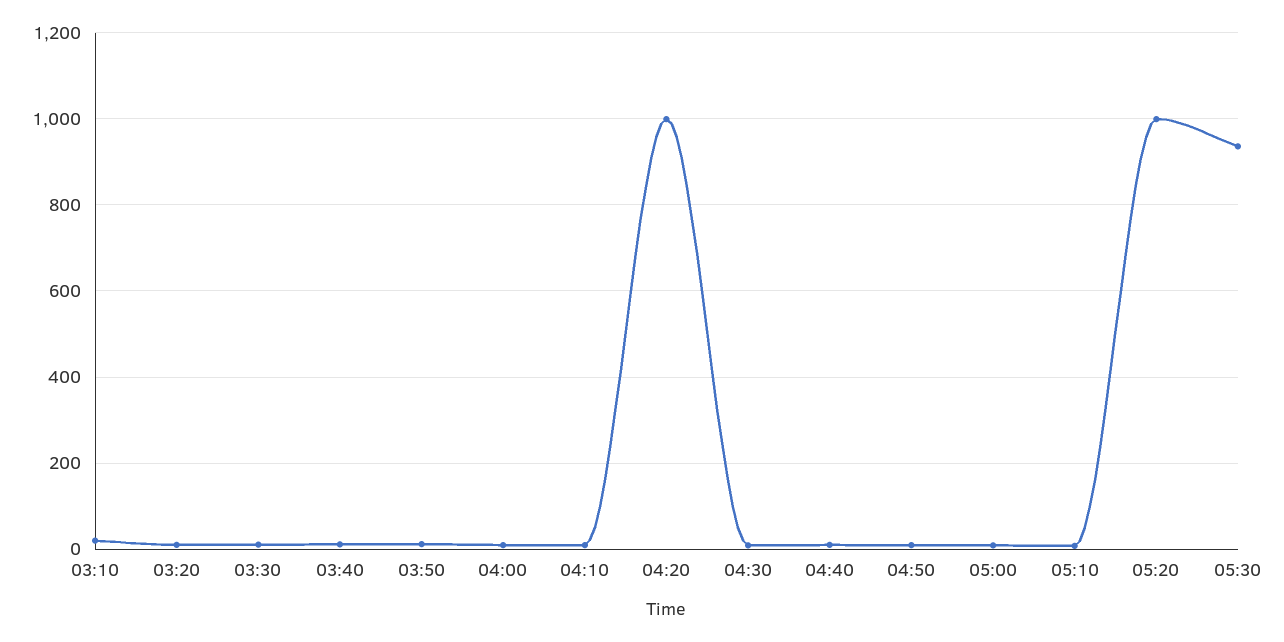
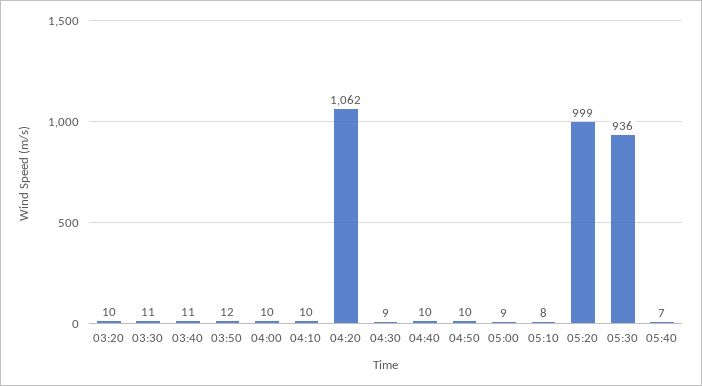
03:10: 20 -> none
04:20: 1000 -> 1062
05:40: none -> 7

